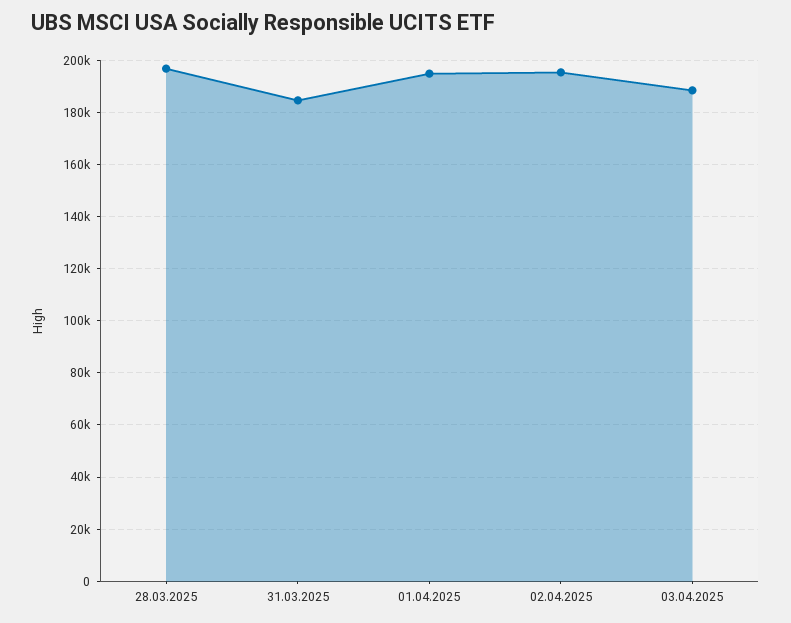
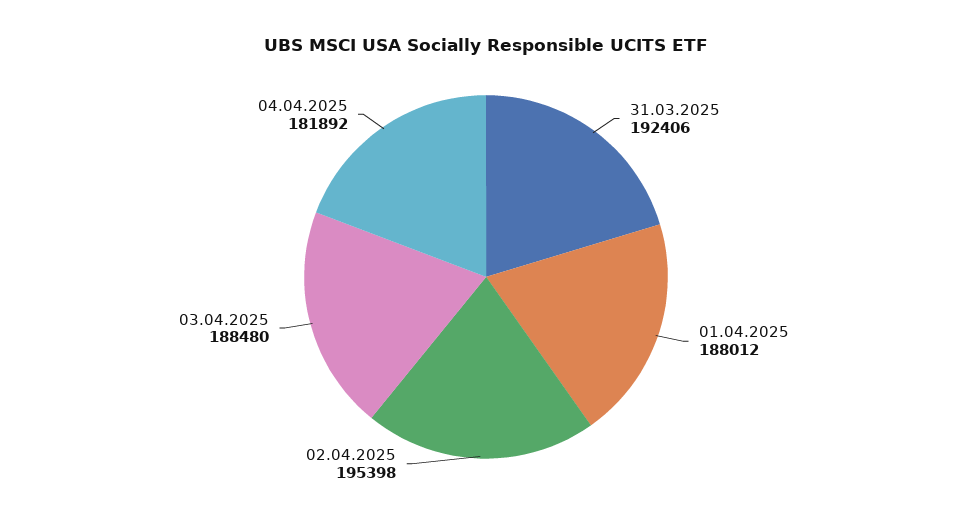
28.03.2025: 197500 -> none
31.03.2025: 185000 -> 192406
01.04.2025: 195000 -> 188012
04.04.2025: none -> 181892

